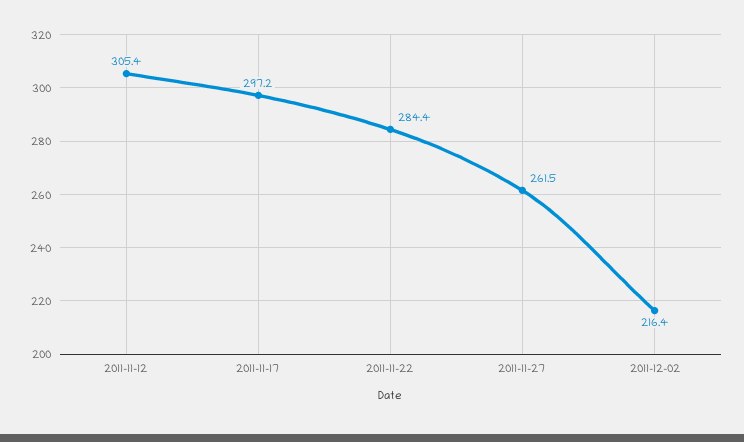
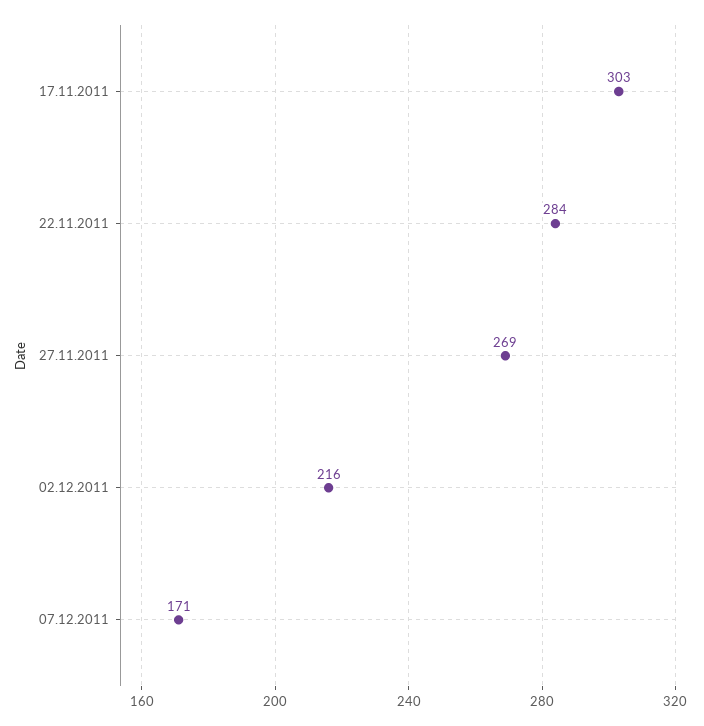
2011-11-12: 305.4 -> none
2011-11-17: 297.2 -> 303
2011-11-27: 261.5 -> 269
07.12.2011: none -> 171

